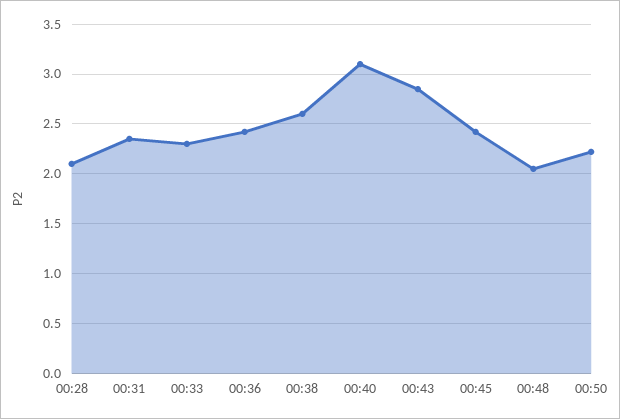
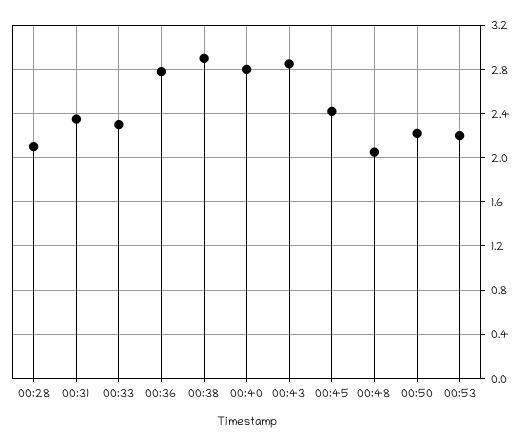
00:36: 2.4 -> 2.8
00:38: 2.6 -> 2.9
00:40: 3.1 -> 2.8
00:53: none -> 2.2

